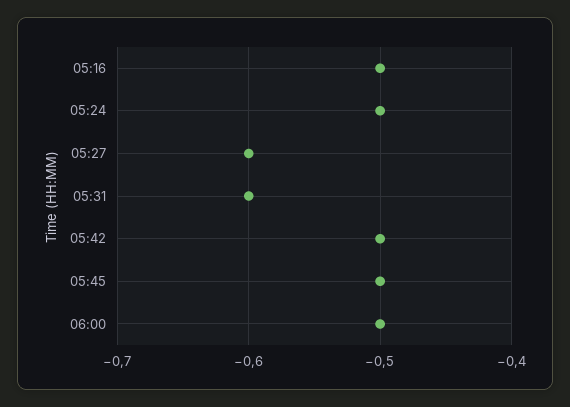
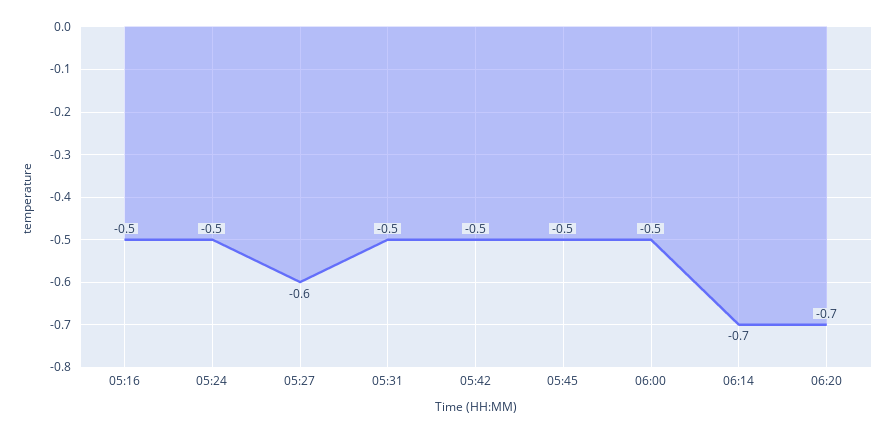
05:31: -0.6 -> -0.5
06:14: none -> -0.7
06:20: none -> -0.7

